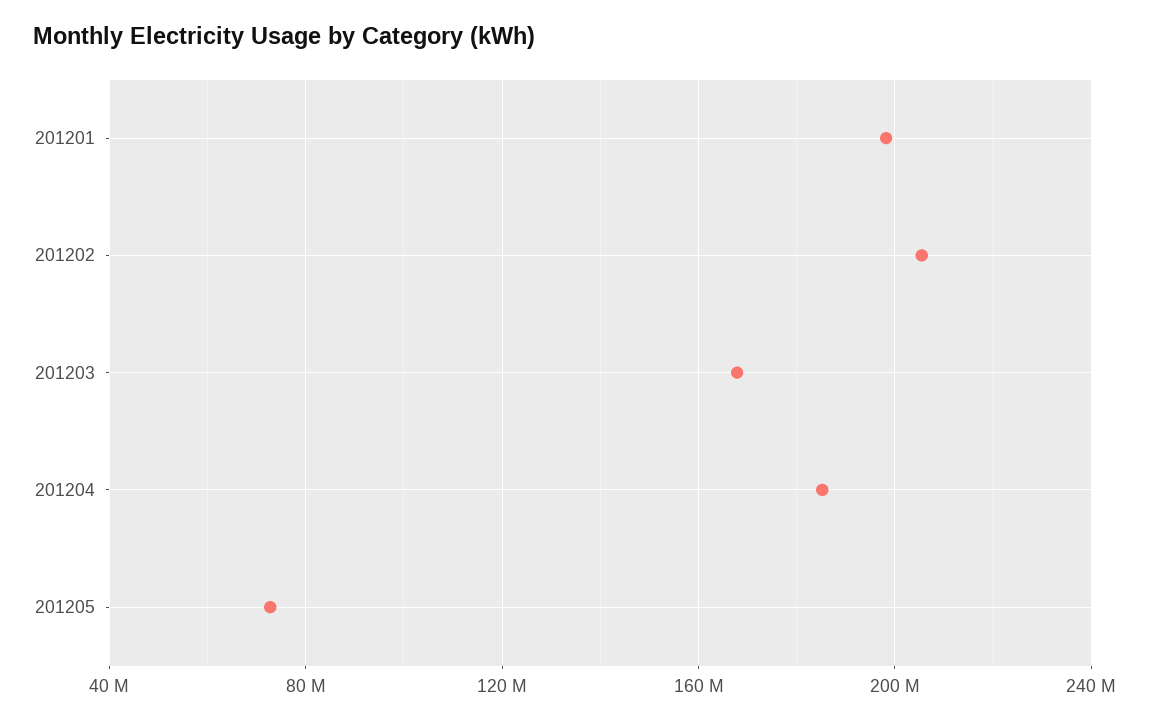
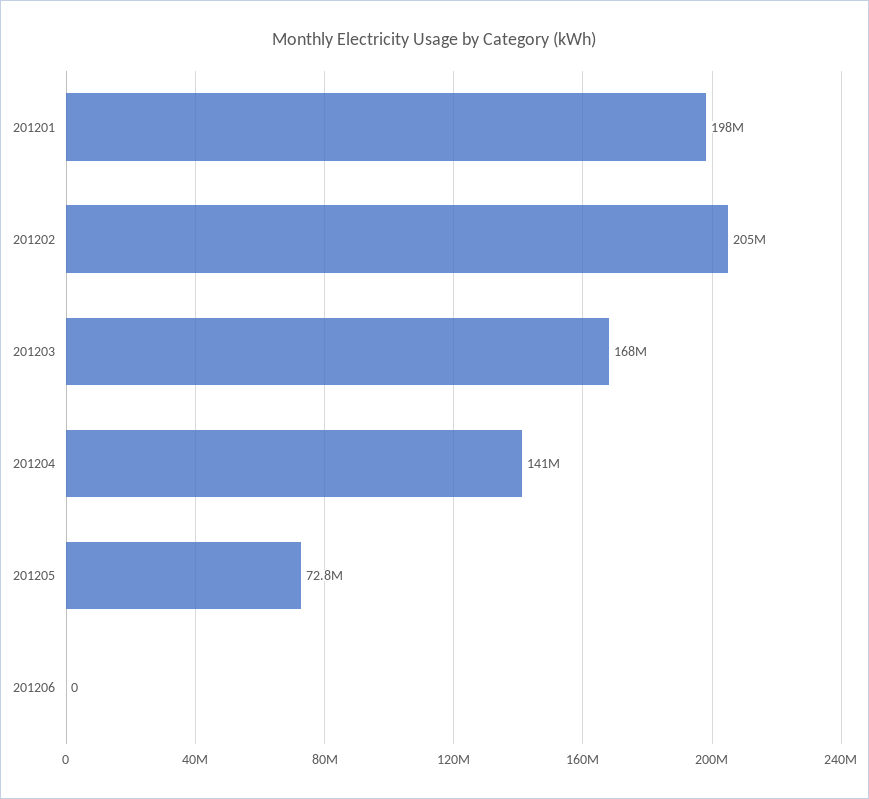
201204: 185000000 -> 141000000
201206: none -> 0

